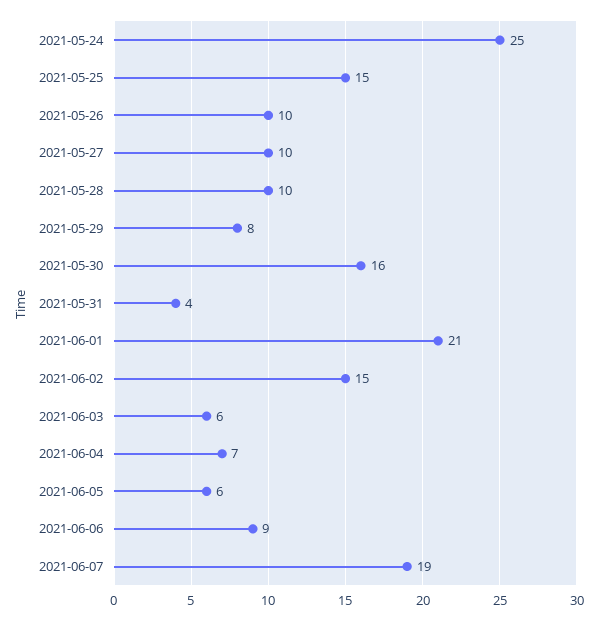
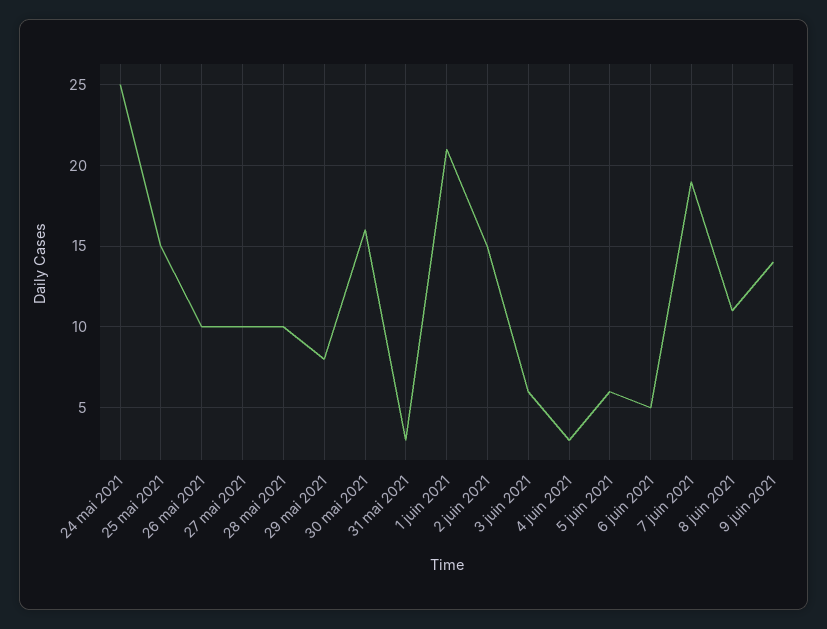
2021-05-31: 4 -> 3
2021-06-04: 7 -> 3
2021-06-06: 9 -> 5
8 juin 2021: none -> 11
9 juin 2021: none -> 14

